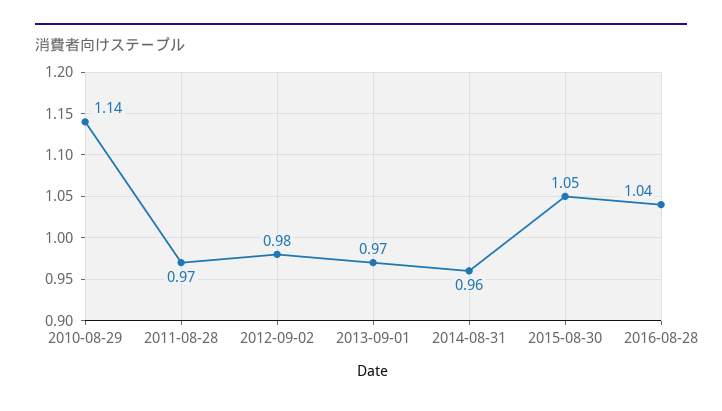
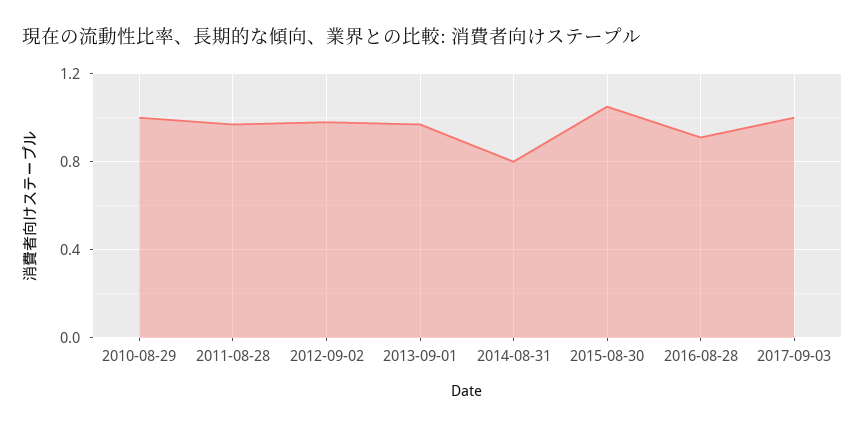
2010-08-29: 1.14 -> 1
2014-08-31: 0.96 -> 0.8
2016-08-28: 1.04 -> 0.9
2017-09-03: none -> 1

